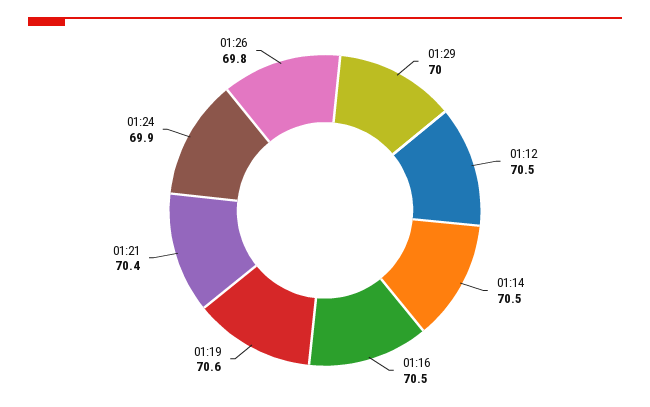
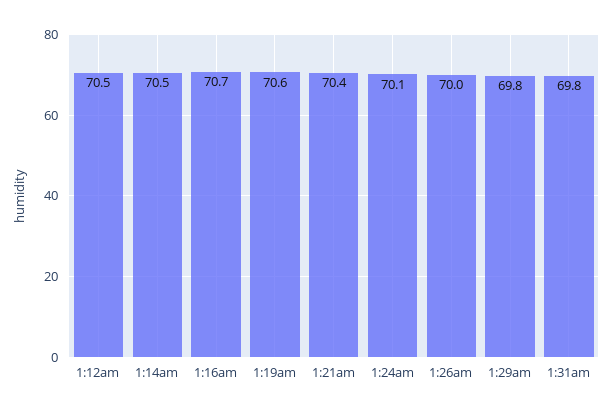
01:29: 70 -> 69.8
01:16: 70.5 -> 70.7
01:24: 69.9 -> 70.1
01:26: 69.8 -> 70
1:31am: none -> 69.8

